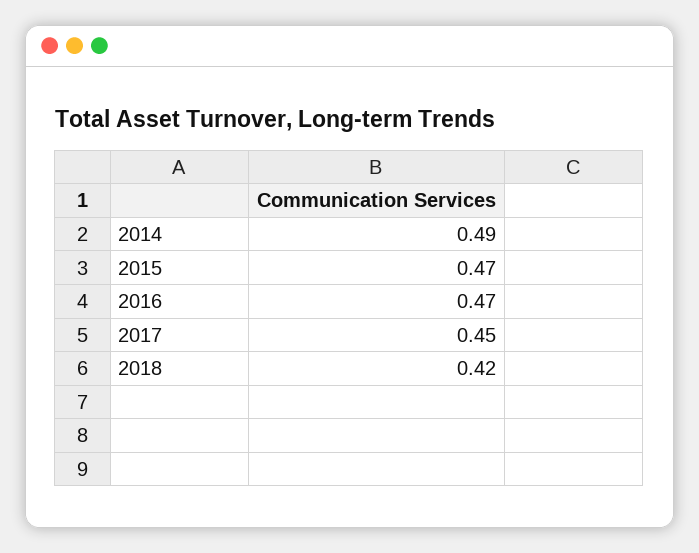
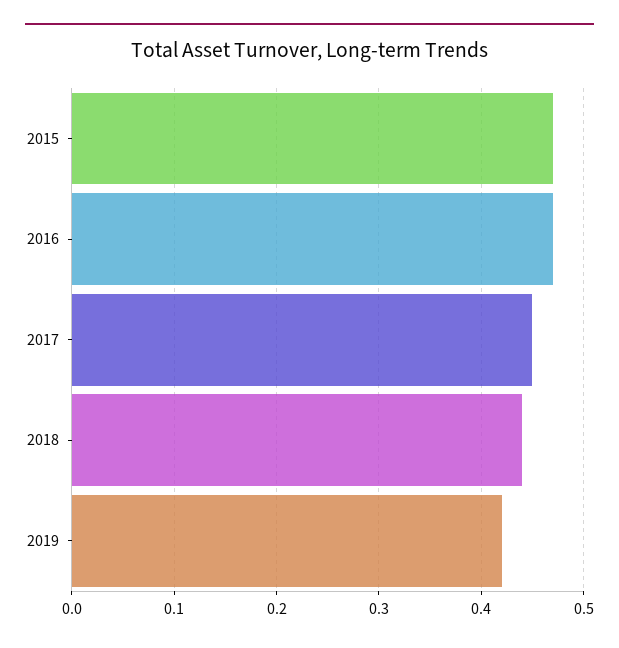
2014: 0.49 -> none
2018: 0.42 -> 0.44
2019: none -> 0.42

